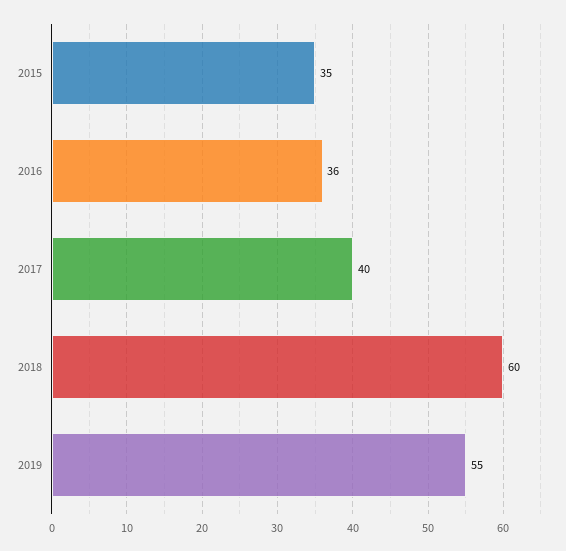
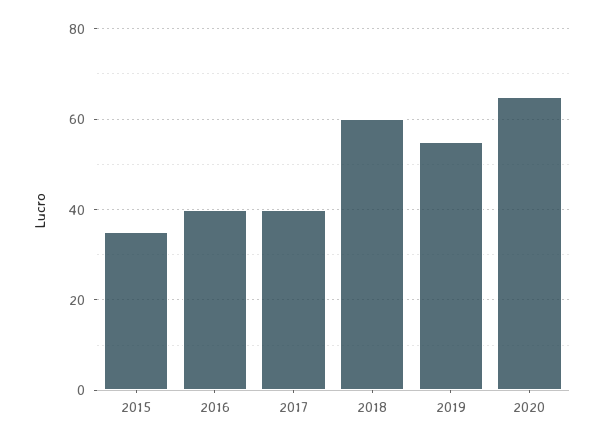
2016: 36 -> 40
2020: none -> 65

